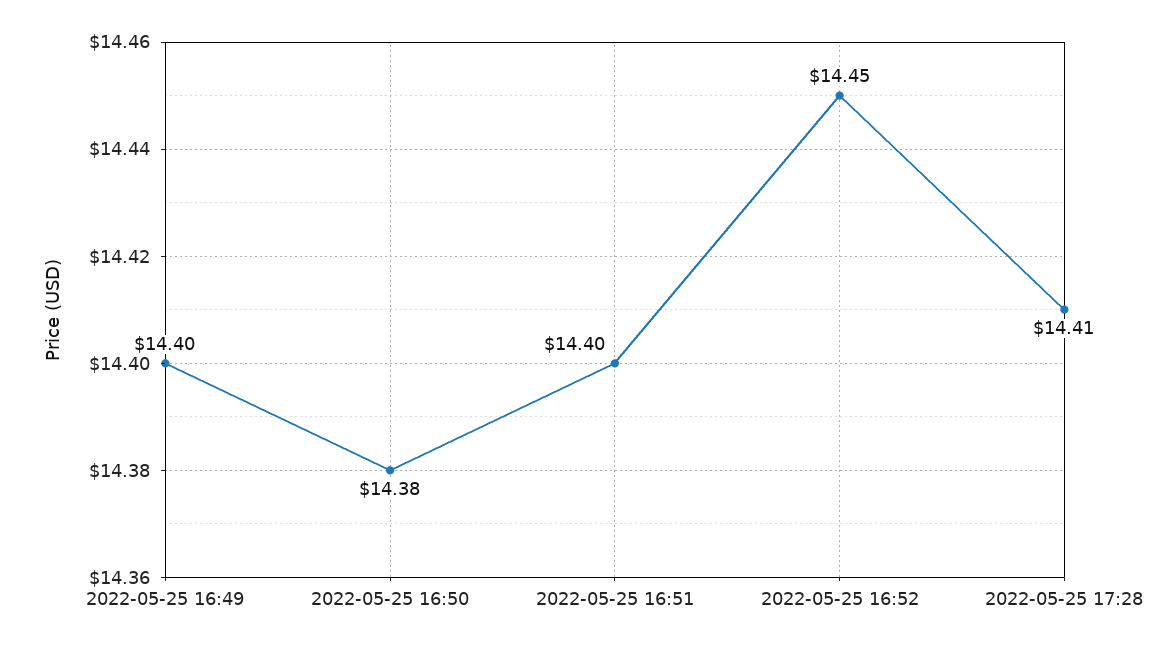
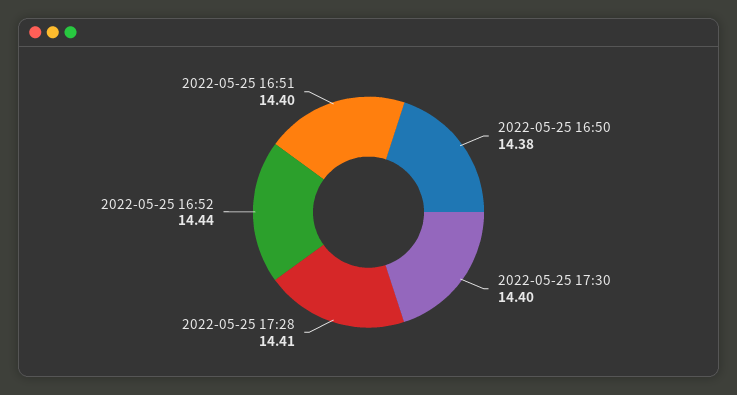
2022-05-25 16:49: 14.4 -> none
2022-05-25 16:52: 14.45 -> 14.44
2022-05-25 17:30: none -> 14.4

